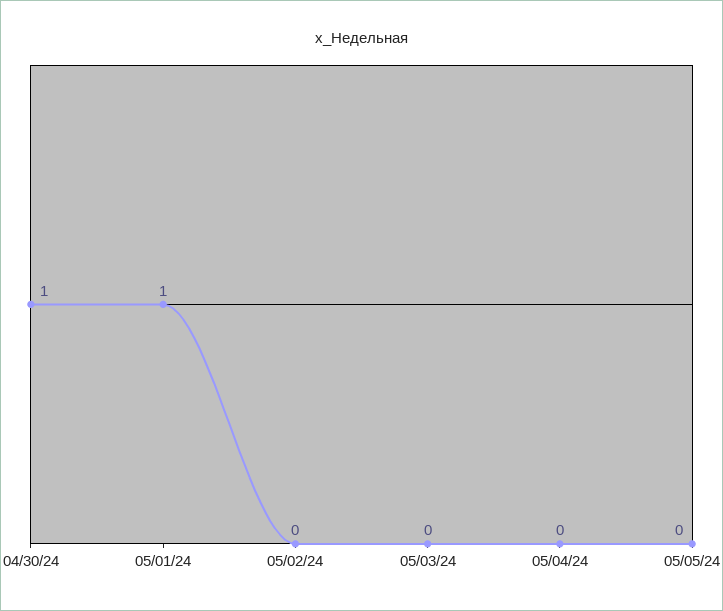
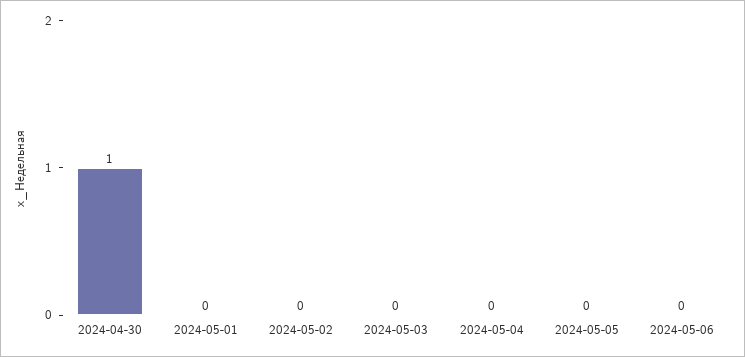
05/01/24: 1 -> 0
2024-05-06: none -> 0

